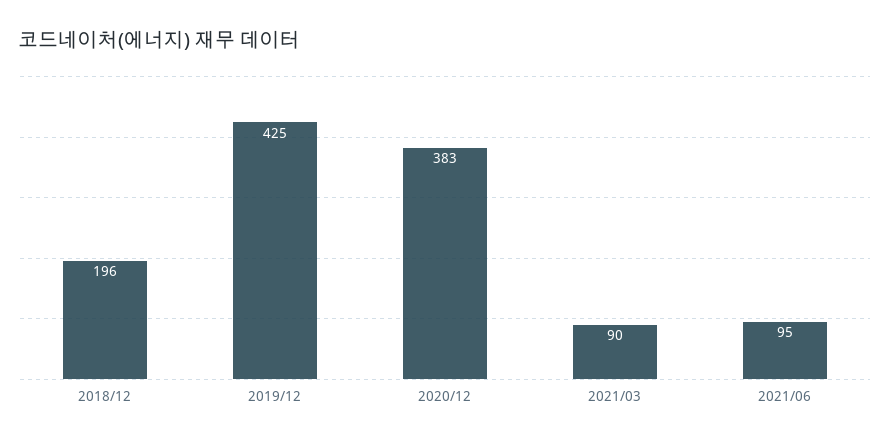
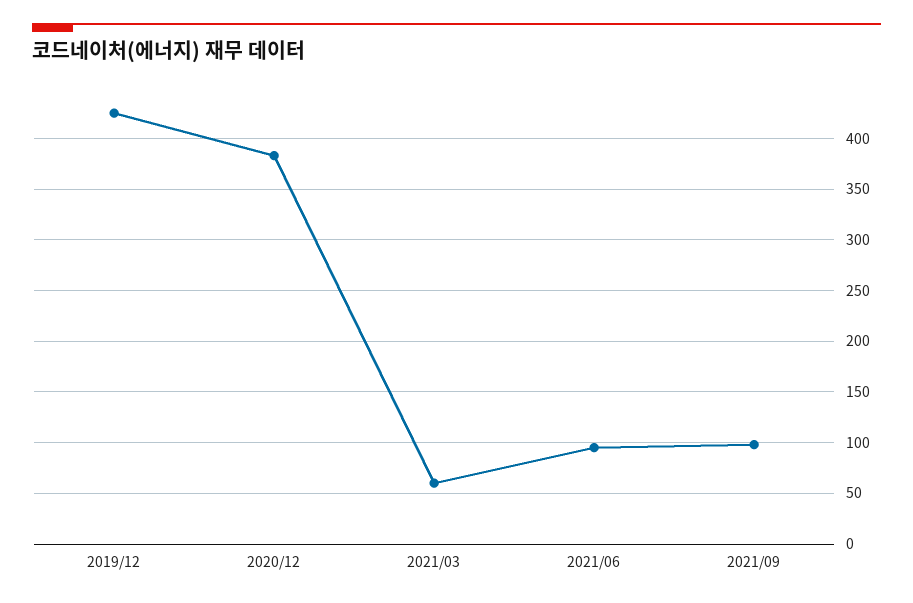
2018/12: 196 -> none
2021/03: 90 -> 60
2021/09: none -> 100

